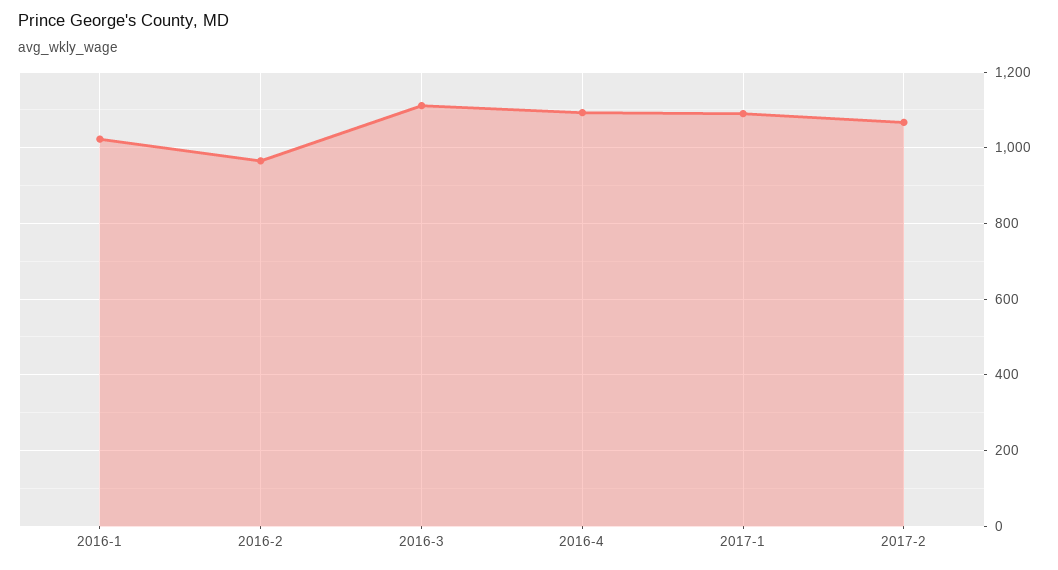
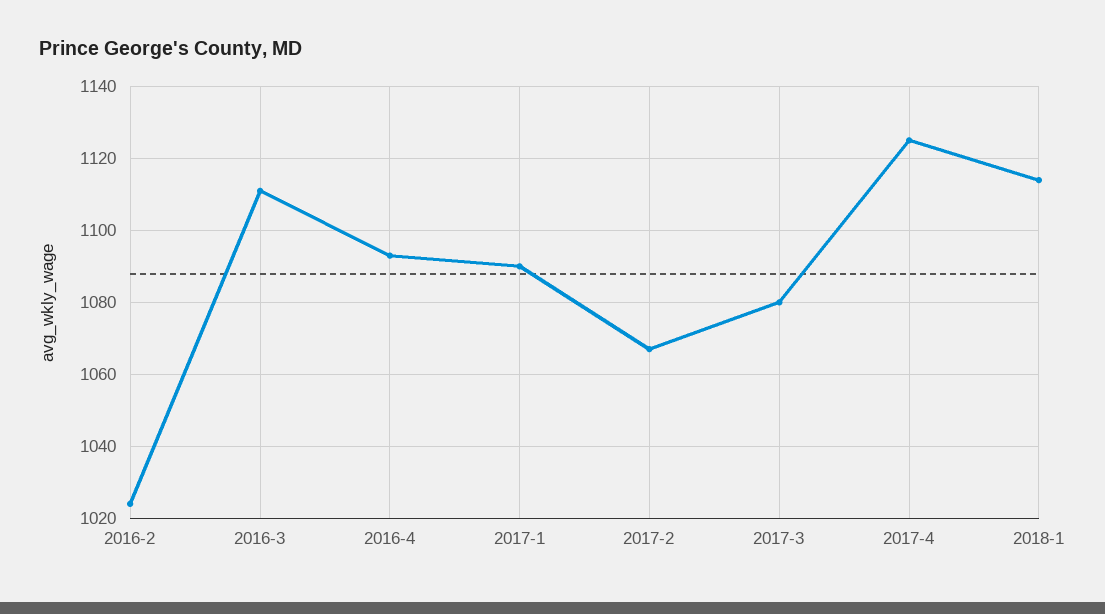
2016-1: 1020 -> none
2016-2: 960 -> 1025
2017-3: none -> 1080
2017-4: none -> 1125
2018-1: none -> 1115

